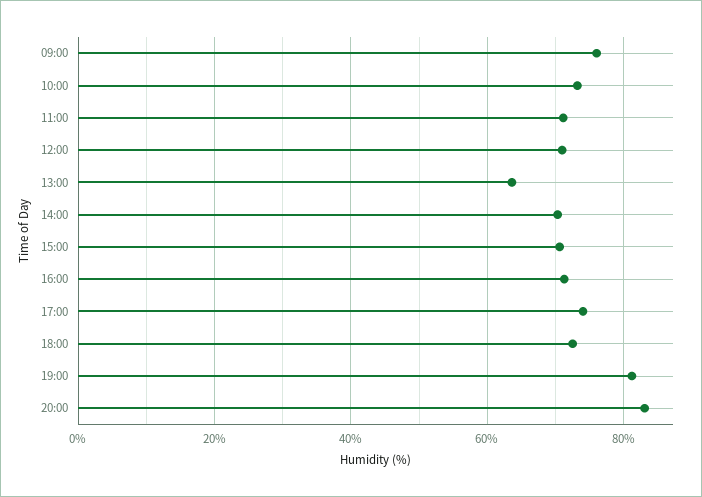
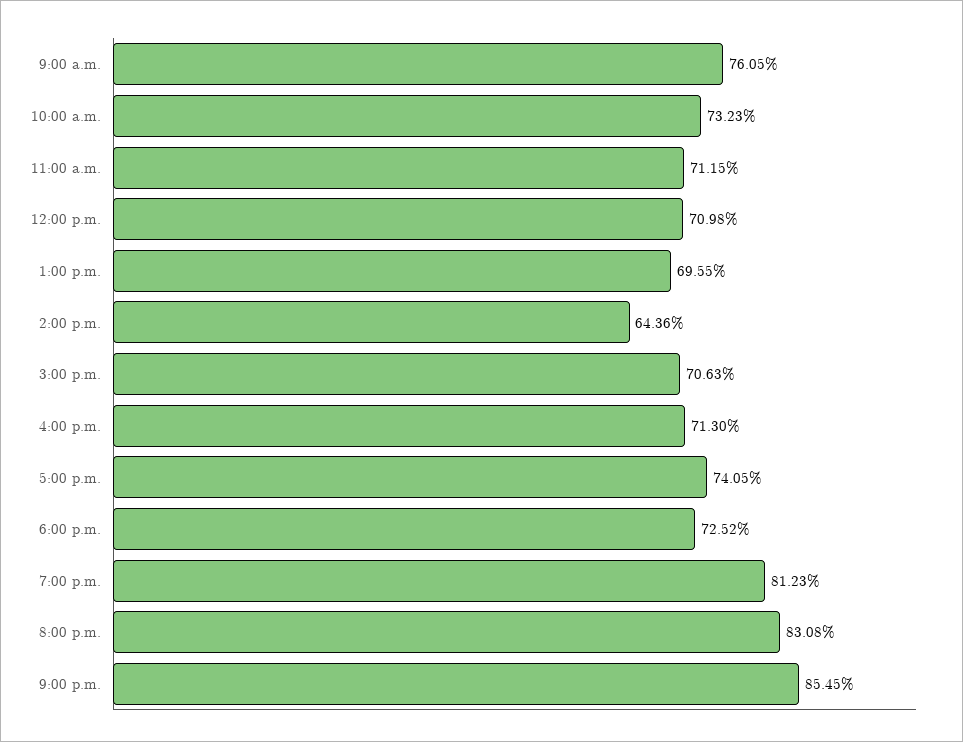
13:00: 64 -> 69.55
14:00: 70 -> 64.36
9:00 p.m.: none -> 85.45

